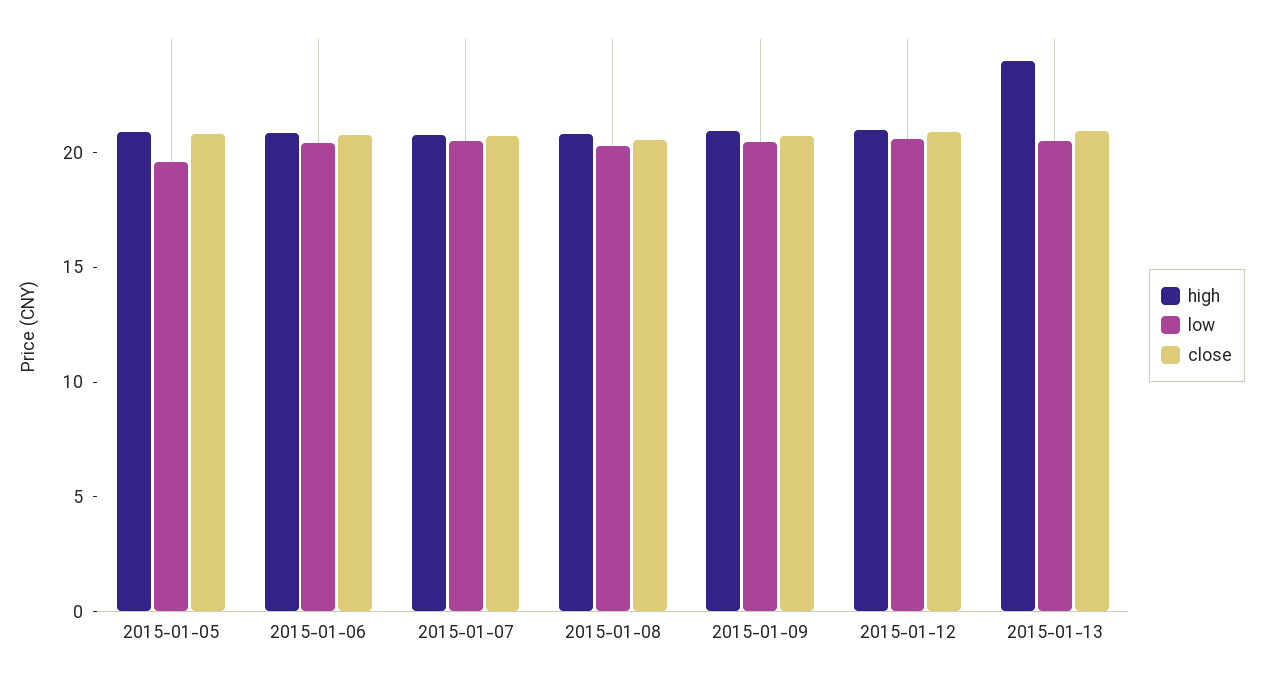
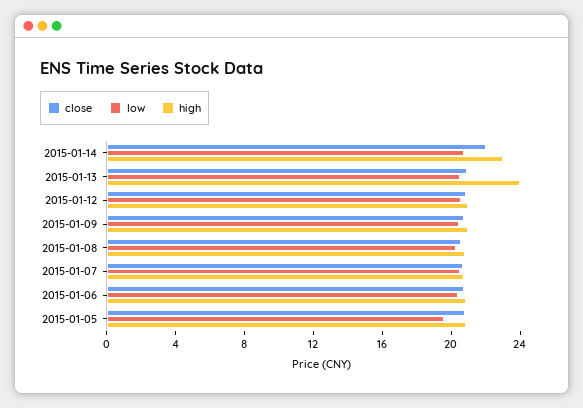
close, 2015-01-14: none -> 22
low, 2015-01-14: none -> 21
high, 2015-01-14: none -> 23

